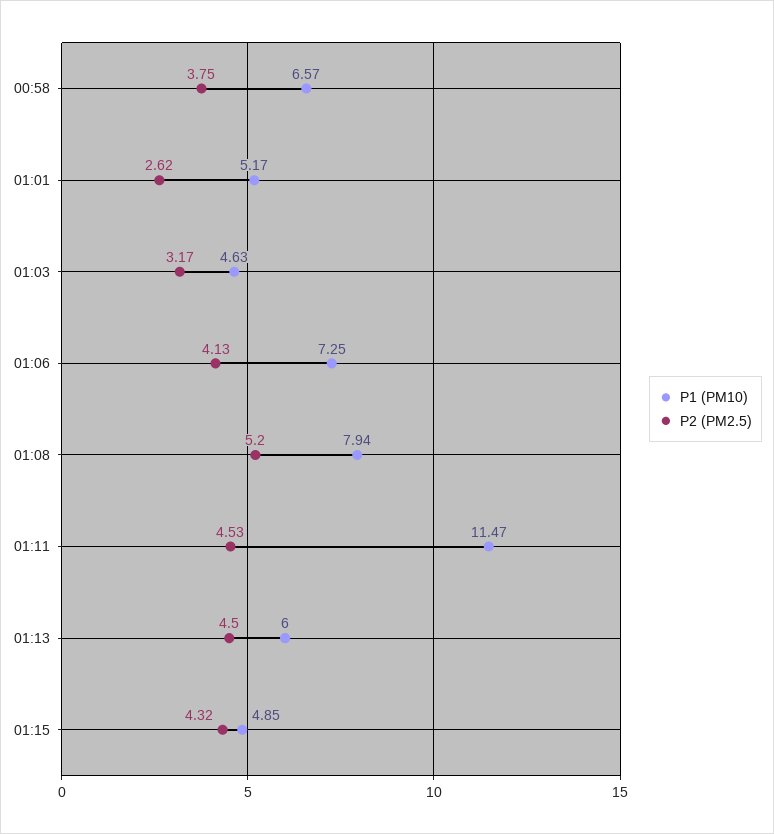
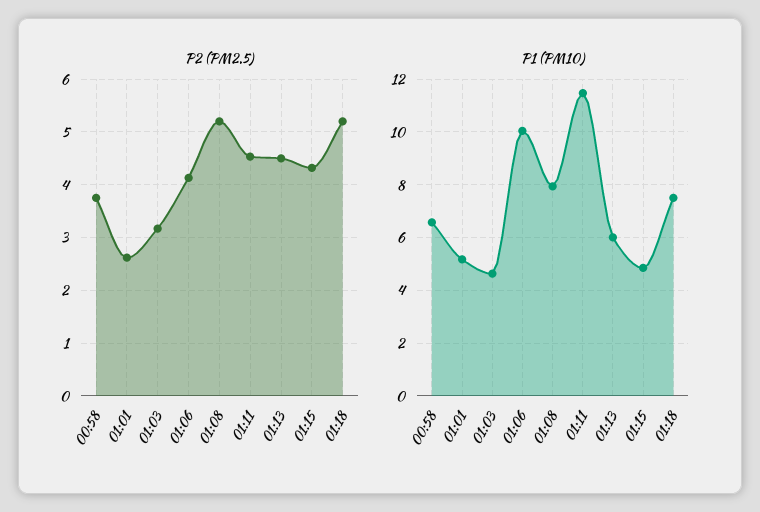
P1 (PM10), 01:06: 7.25 -> 10
P2 (PM2.5), 01:18: none -> 5.2
P1 (PM10), 01:18: none -> 7.5

